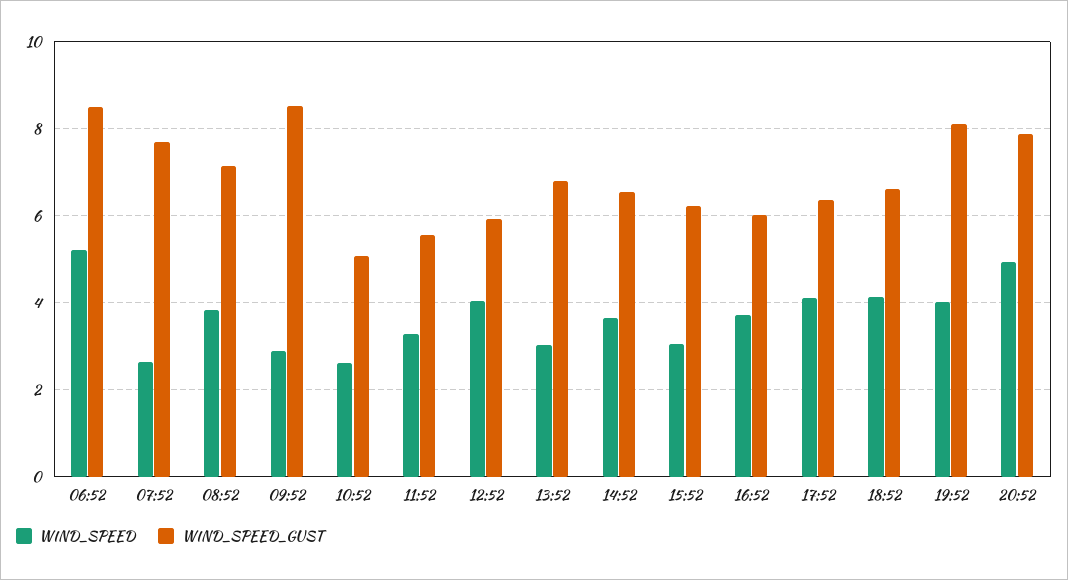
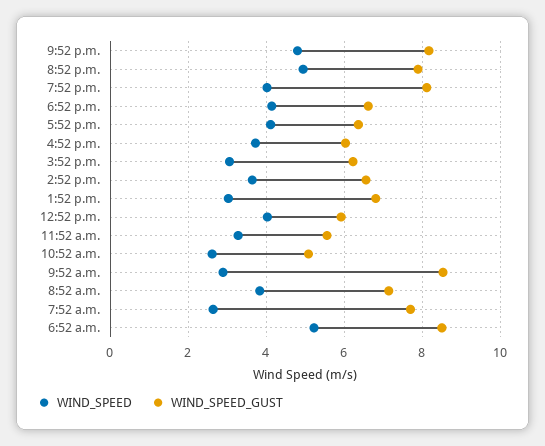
WIND_SPEED, 9:52 p.m.: none -> 4.8
WIND_SPEED_GUST, 9:52 p.m.: none -> 8.2

